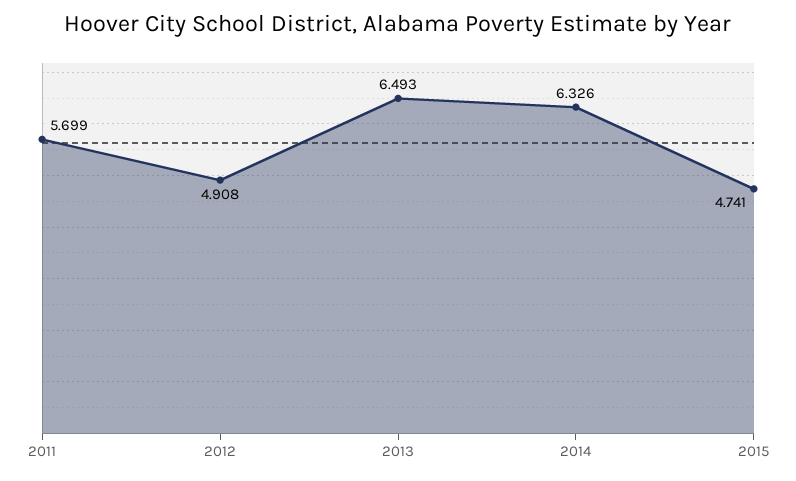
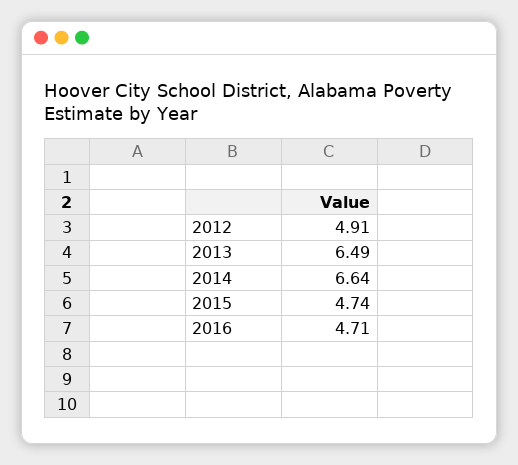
2011: 5.699 -> none
2014: 6.326 -> 6.64
2016: none -> 4.71

